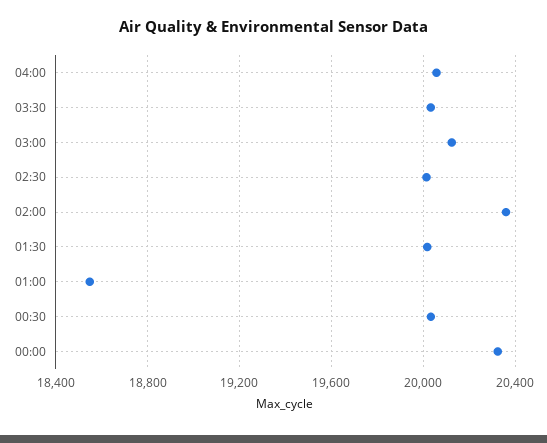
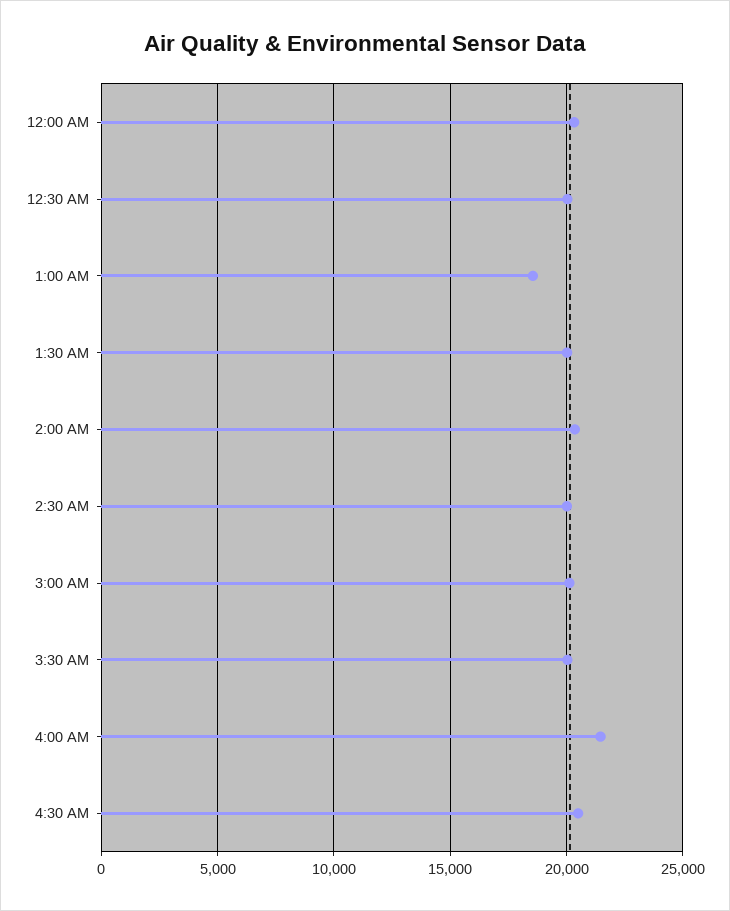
04:00: 20050 -> 21500
4:30 AM: none -> 20500

